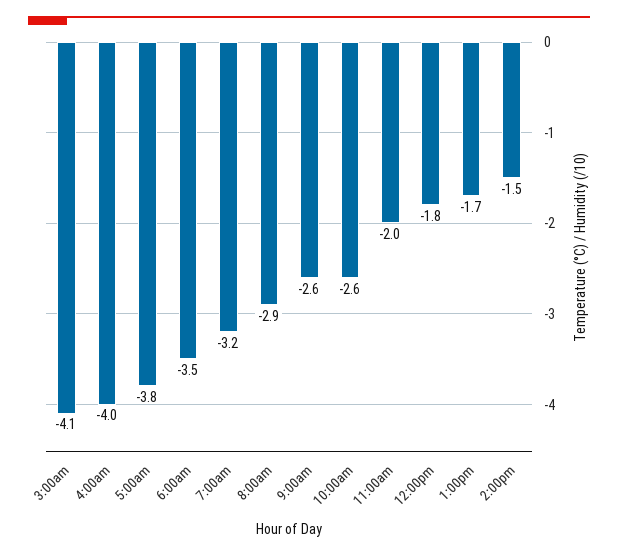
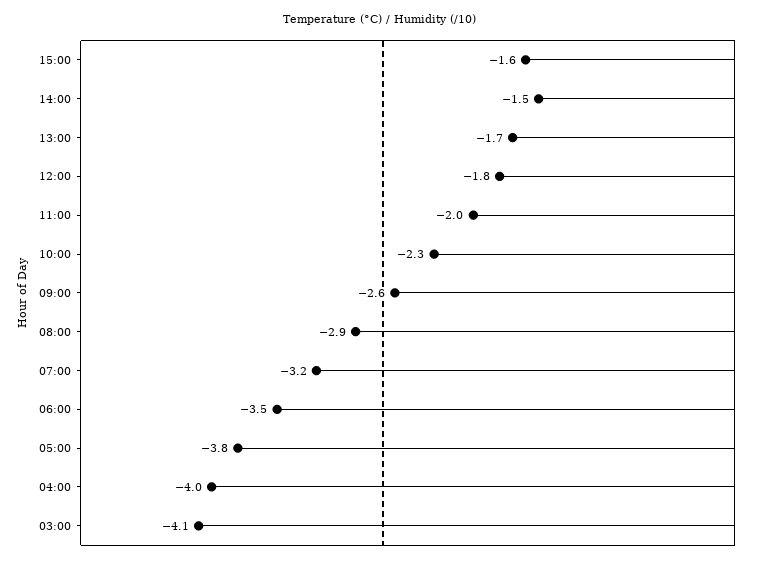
10:00am: -2.6 -> -2.3
15:00: none -> -1.6

